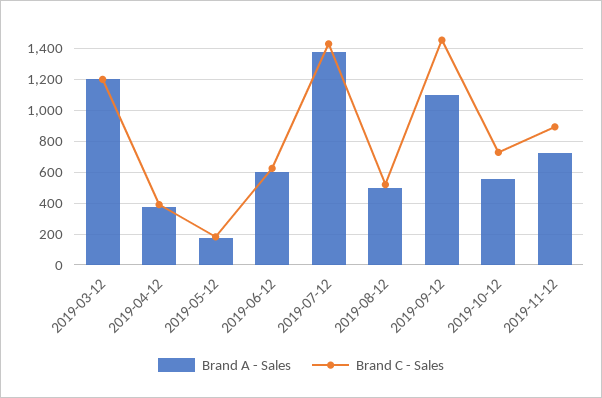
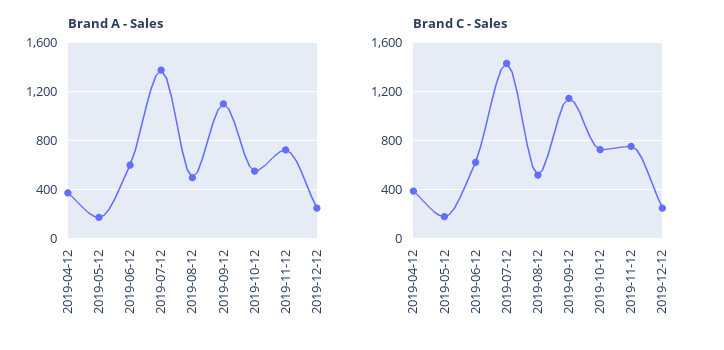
Brand A - Sales, 2019-03-12: 1200 -> none
Brand C - Sales, 2019-03-12: 1200 -> none
Brand C - Sales, 2019-09-12: 1450 -> 1150
Brand C - Sales, 2019-11-12: 900 -> 750
Brand A - Sales, 2019-12-12: none -> 250
Brand C - Sales, 2019-12-12: none -> 250

